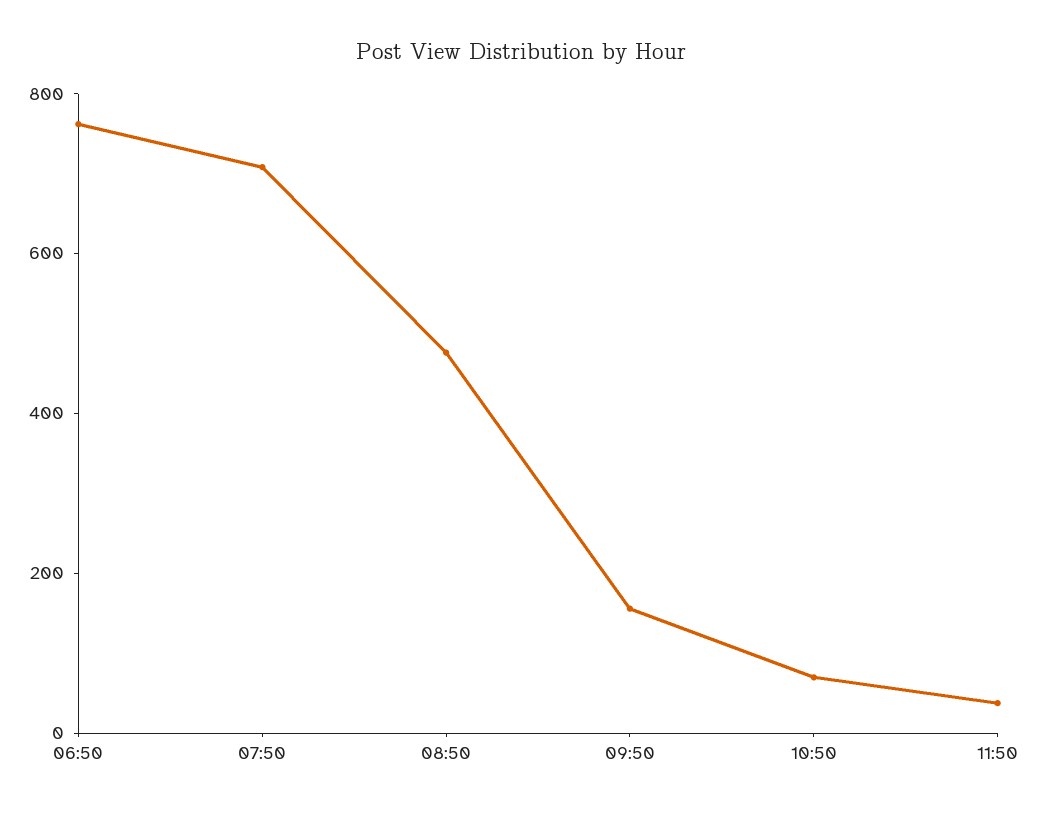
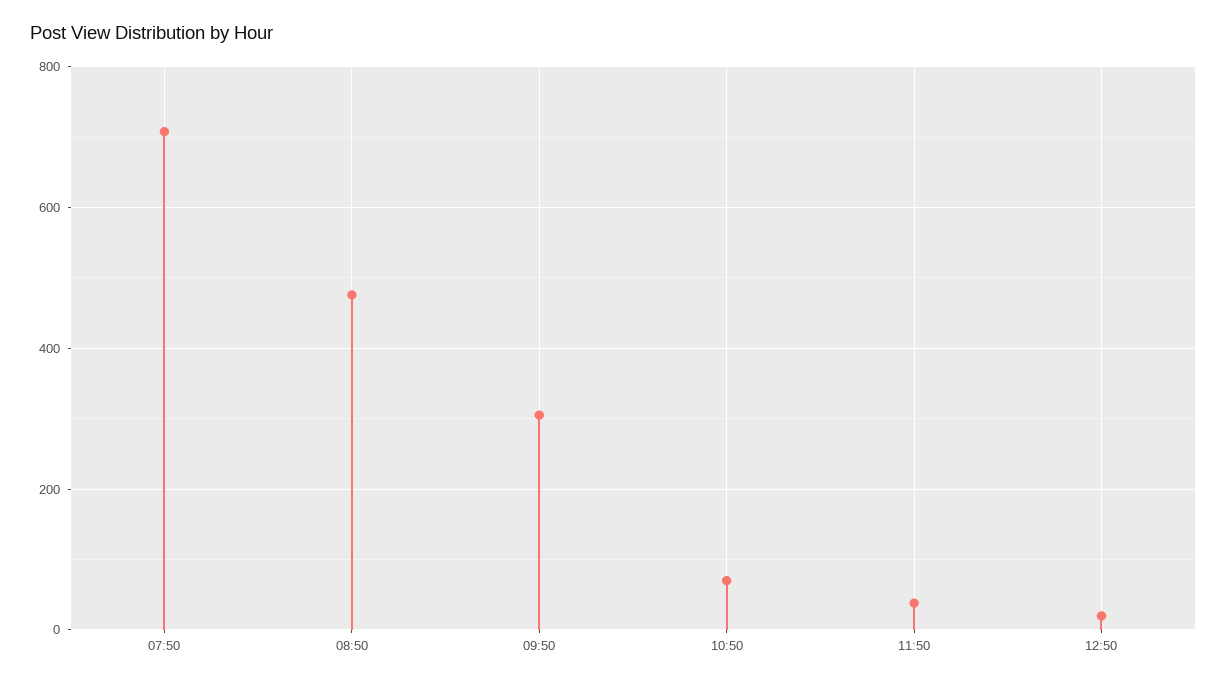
06:50: 750 -> none
09:50: 150 -> 300
12:50: none -> 20

